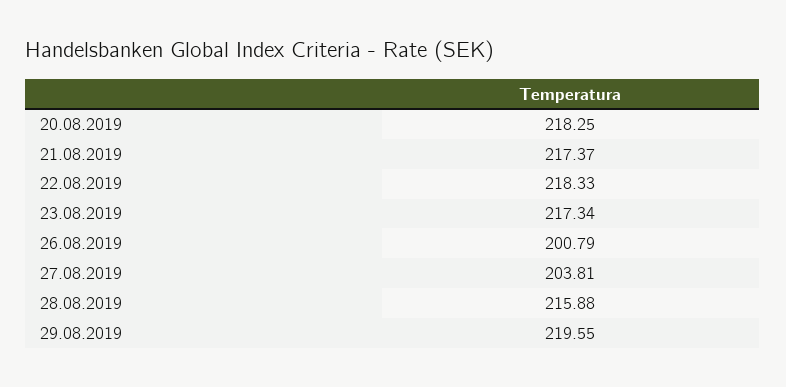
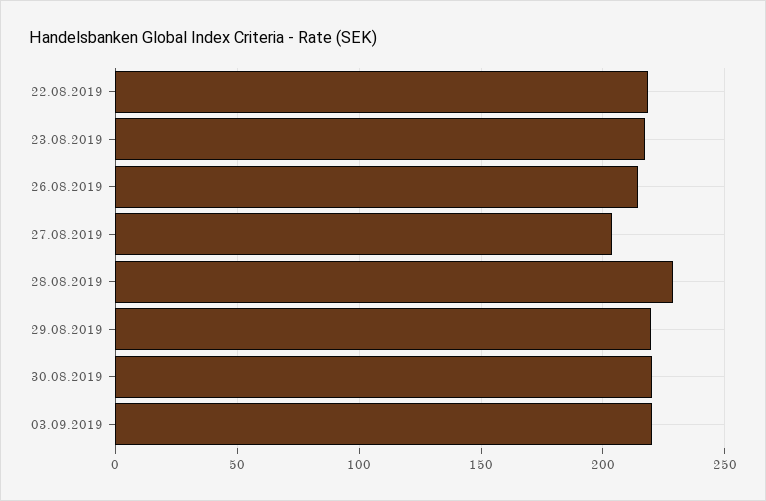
20.08.2019: 218.25 -> none
21.08.2019: 217.37 -> none
26.08.2019: 200.79 -> 215
28.08.2019: 215.88 -> 230
30.08.2019: none -> 220
03.09.2019: none -> 220

